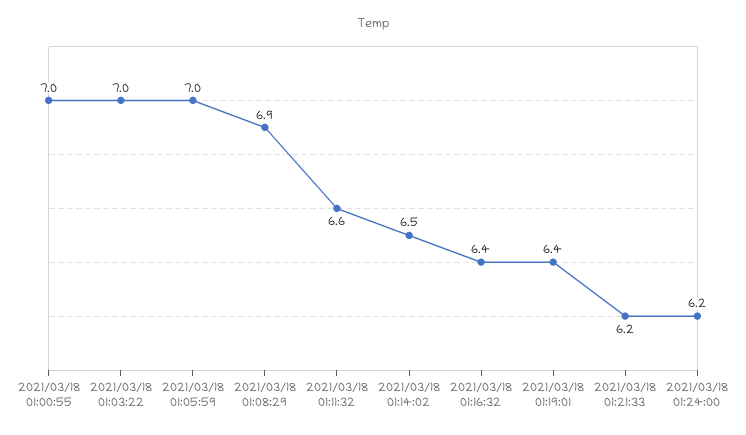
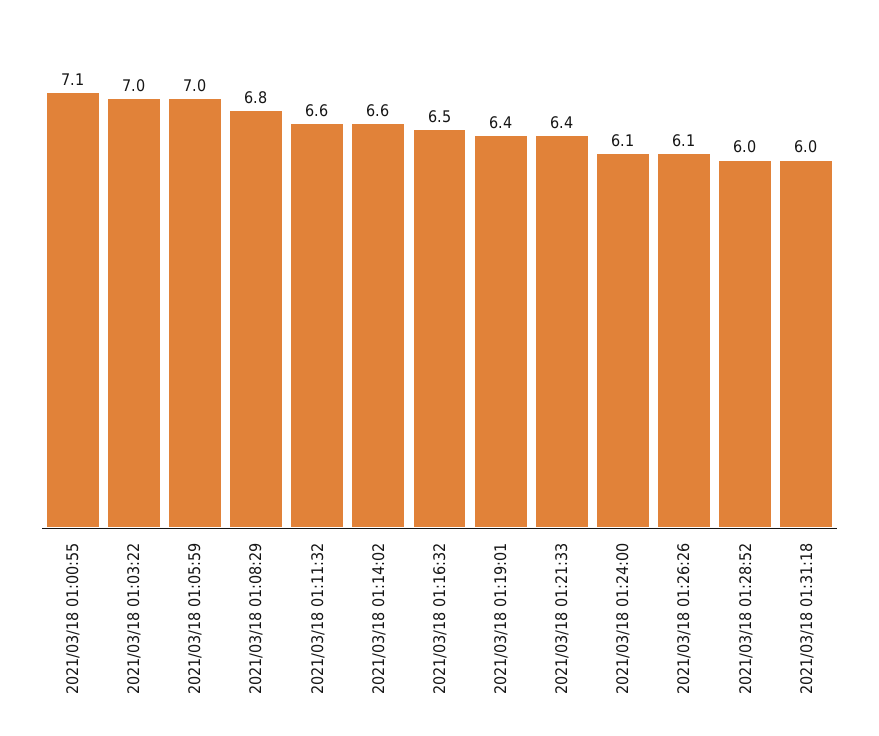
2021/03/18 01:00:55: 7 -> 7.1
2021/03/18 01:08:29: 6.9 -> 6.8
2021/03/18 01:14:02: 6.5 -> 6.6
2021/03/18 01:16:32: 6.4 -> 6.5
2021/03/18 01:21:33: 6.2 -> 6.4
2021/03/18 01:24:00: 6.2 -> 6.1
2021/03/18 01:26:26: none -> 6.1
2021/03/18 01:28:52: none -> 6
2021/03/18 01:31:18: none -> 6

